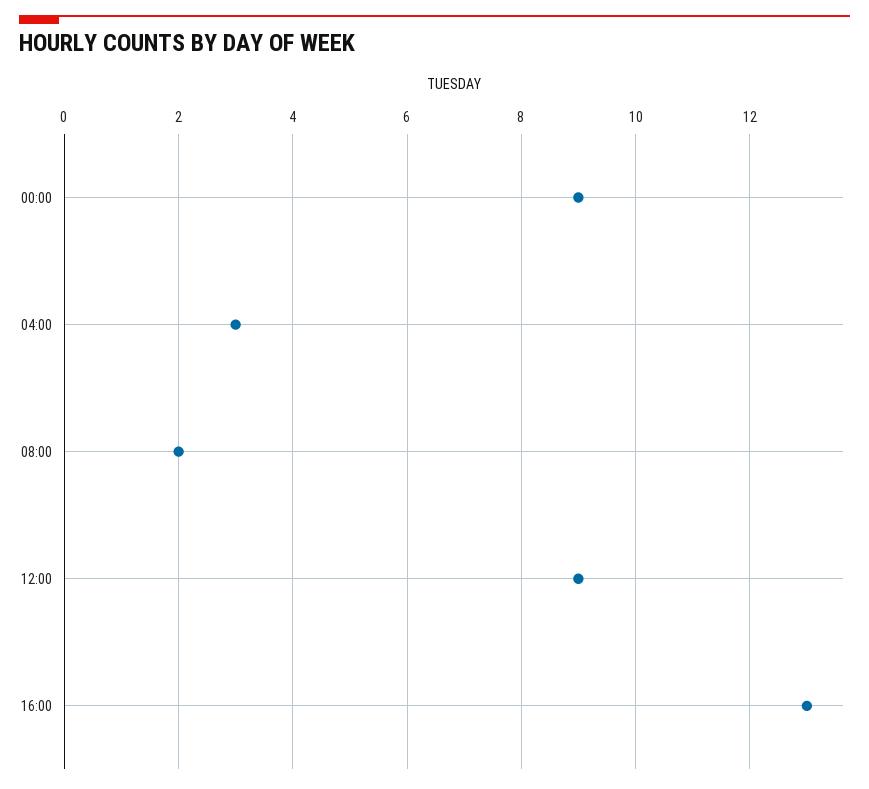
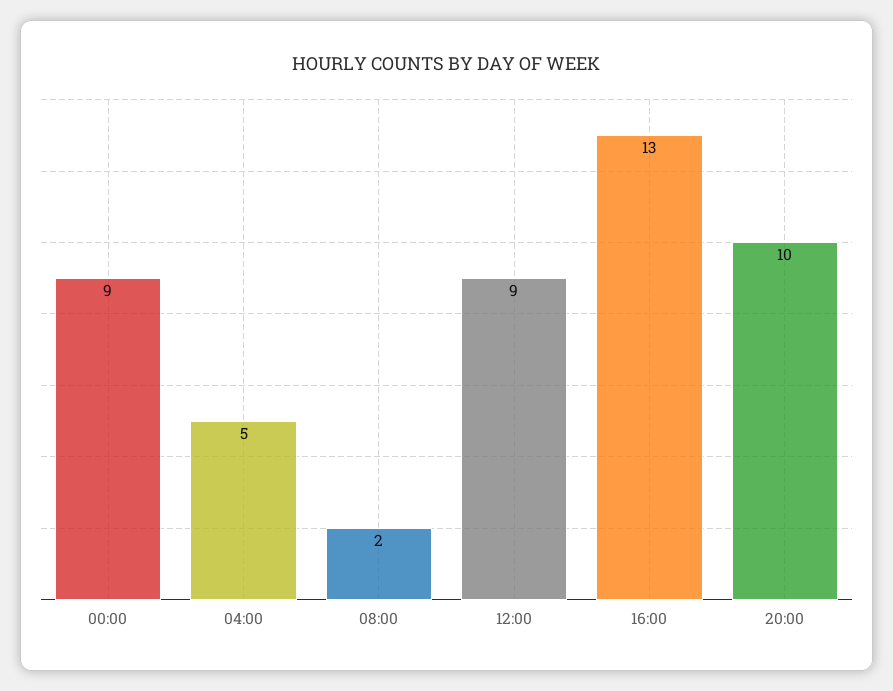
04:00: 3 -> 5
20:00: none -> 10

